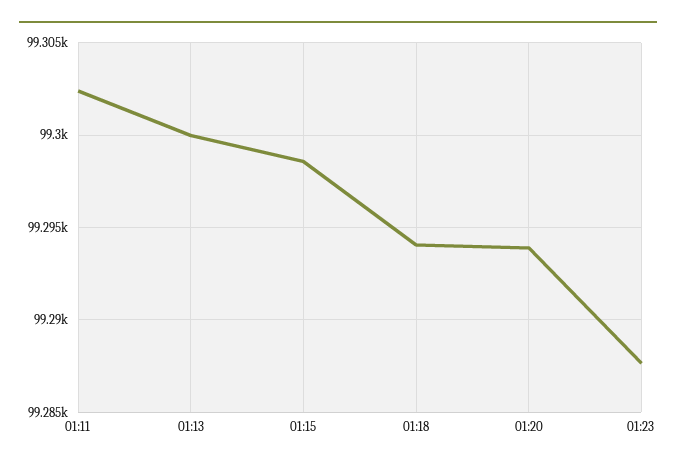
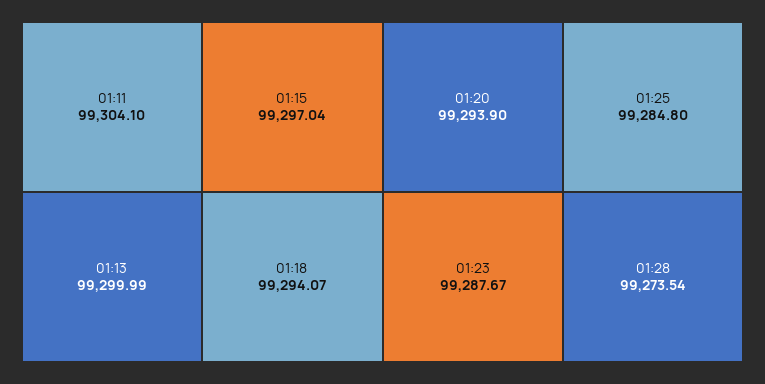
01:11: 99302.5 -> 99304.1
01:15: 99298.5 -> 99297.04
01:25: none -> 99284.8
01:28: none -> 99273.54

